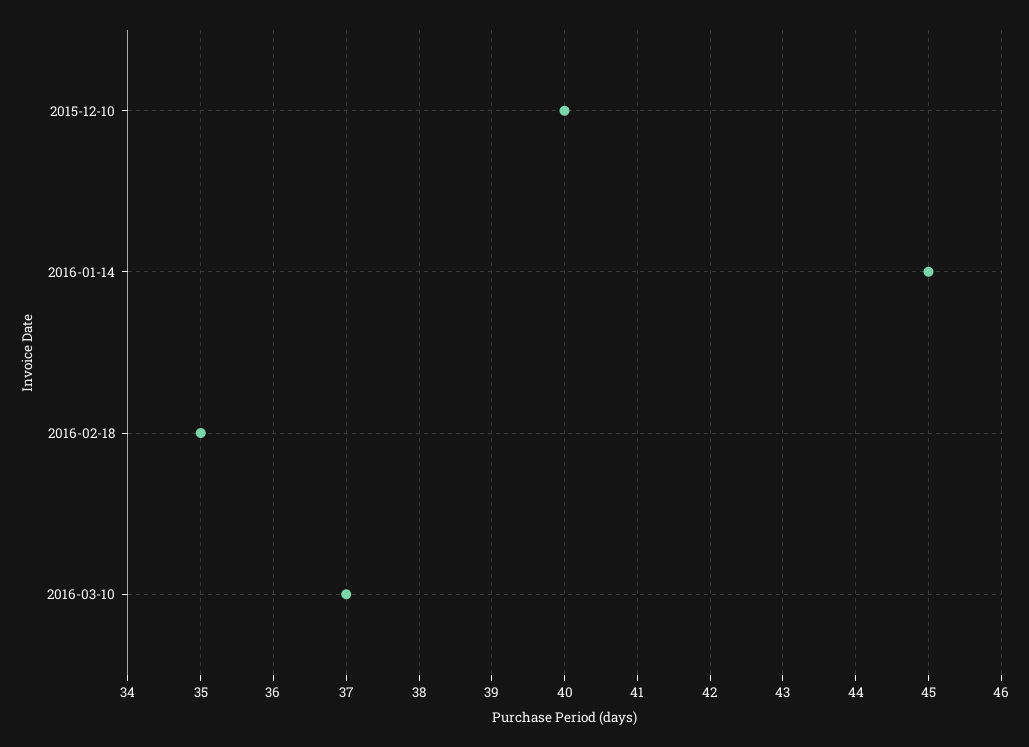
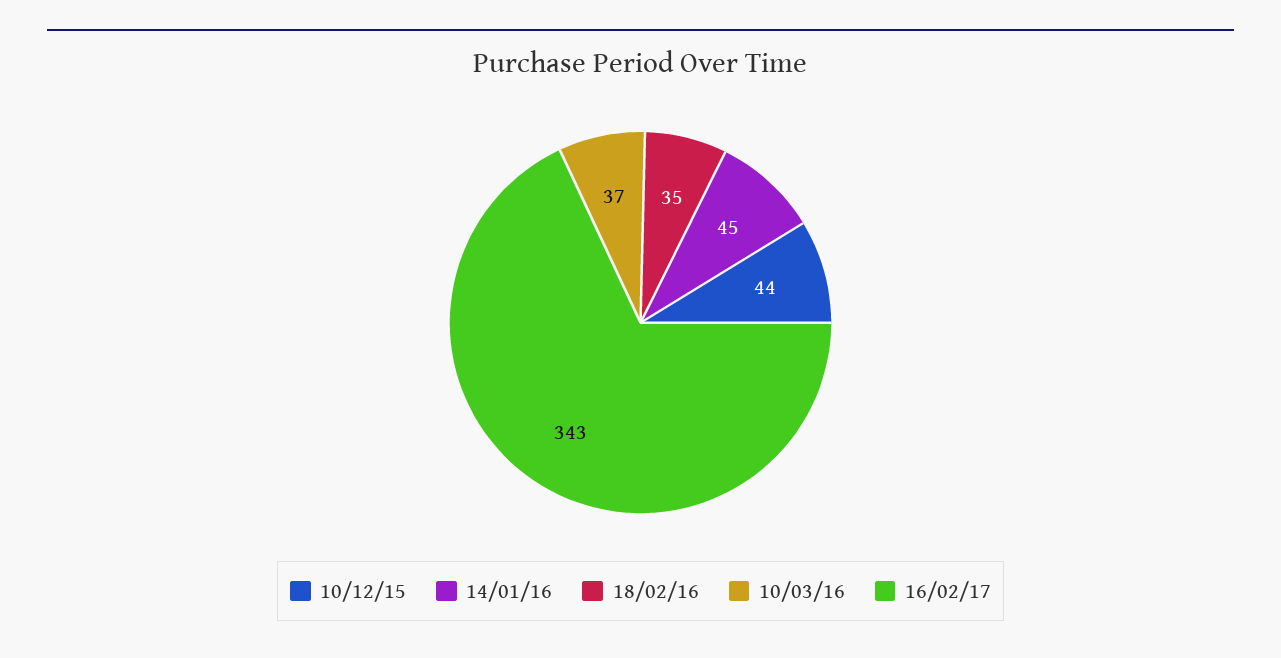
2015-12-10: 40 -> 44
16/02/17: none -> 343

